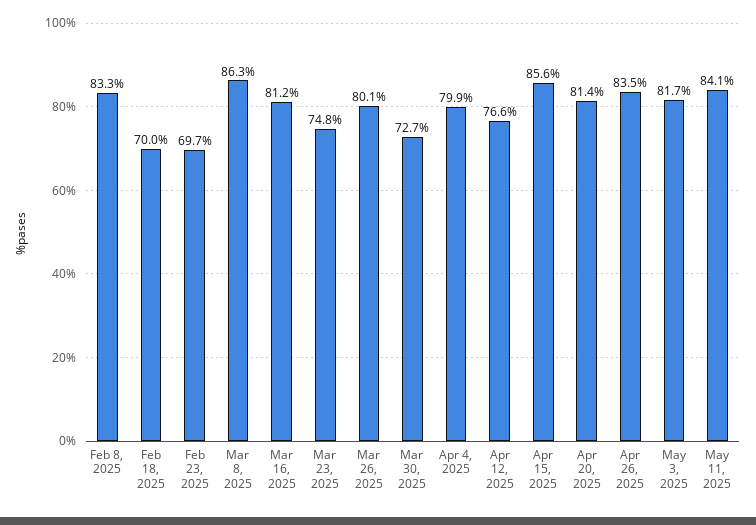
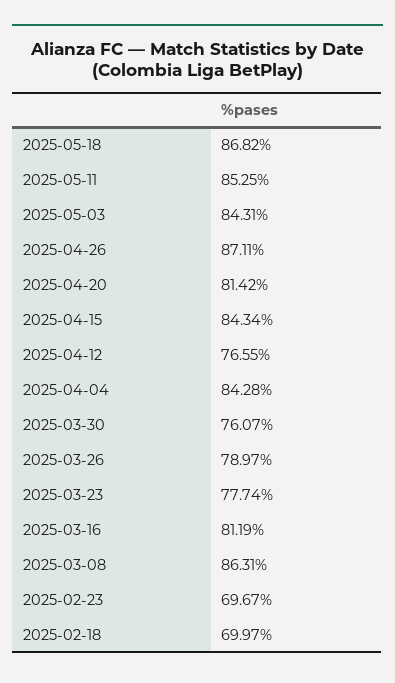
Feb 8, 2025: 83.3 -> none
Mar 23, 2025: 74.8 -> 77.74
Mar 26, 2025: 80.1 -> 78.97
Mar 30, 2025: 72.7 -> 76.07
Apr 4, 2025: 79.9 -> 84.28
Apr 15, 2025: 85.6 -> 84.34
Apr 26, 2025: 83.5 -> 87.11
May 3, 2025: 81.7 -> 84.31
May 11, 2025: 84.1 -> 85.25
2025-05-18: none -> 86.82

